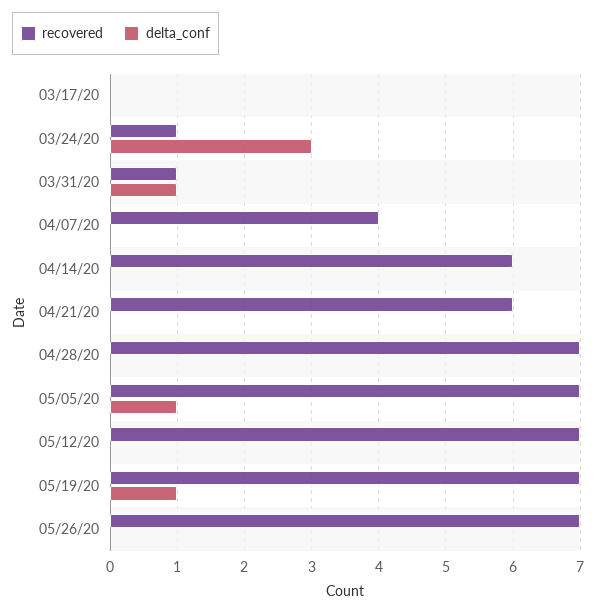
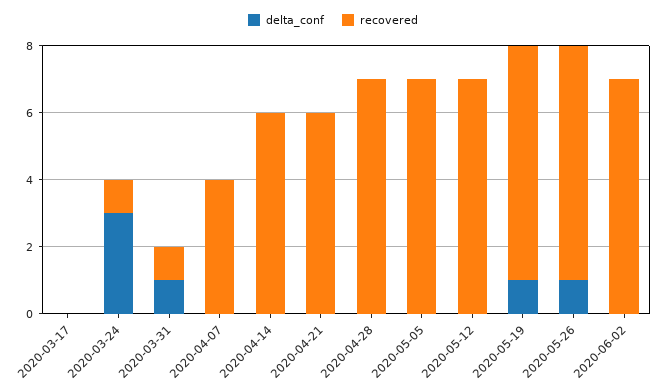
delta_conf, 05/05/20: 1 -> 0
delta_conf, 05/26/20: 0 -> 1
delta_conf, 2020-06-02: none -> 0
recovered, 2020-06-02: none -> 7

